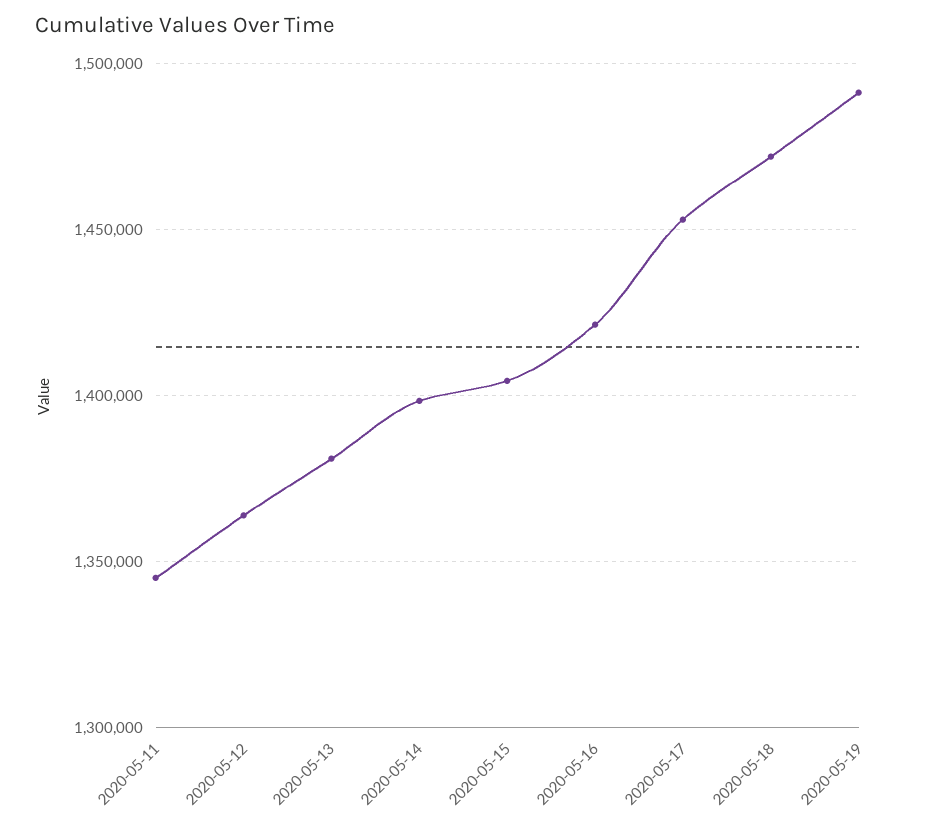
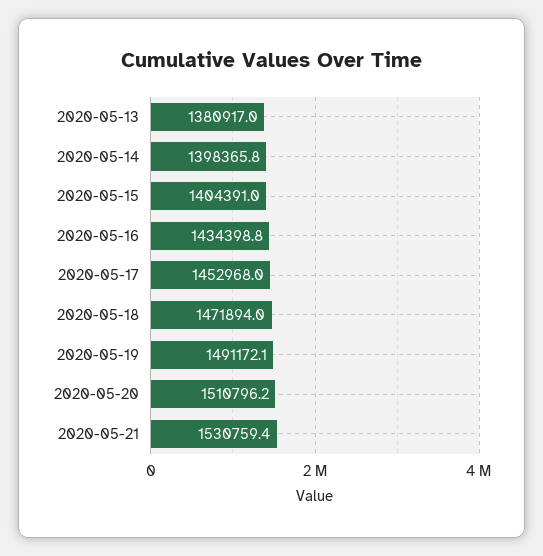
2020-05-11: 1345000 -> none
2020-05-12: 1365000 -> none
2020-05-16: 1420000 -> 1434398.8
2020-05-20: none -> 1510796.2
2020-05-21: none -> 1530759.4

